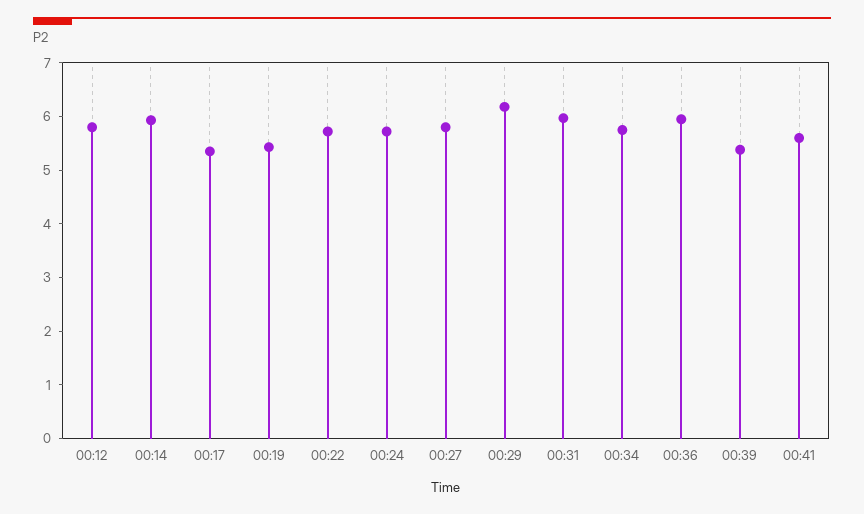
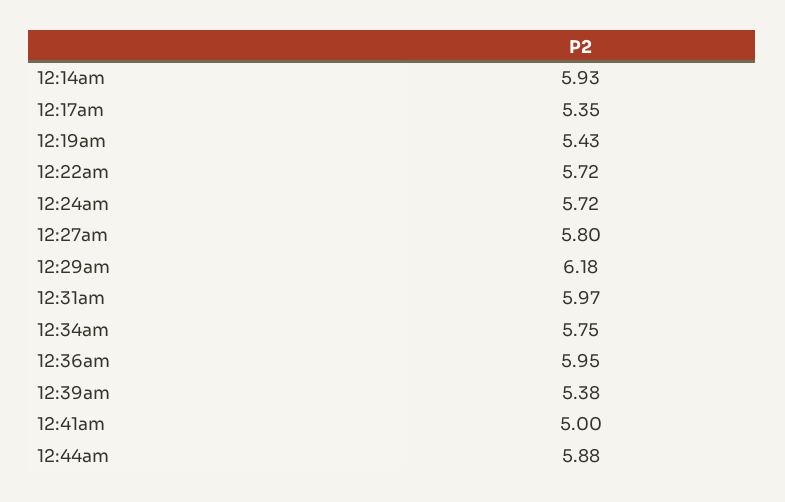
00:12: 5.8 -> none
00:41: 5.6 -> 5
12:44am: none -> 5.88

